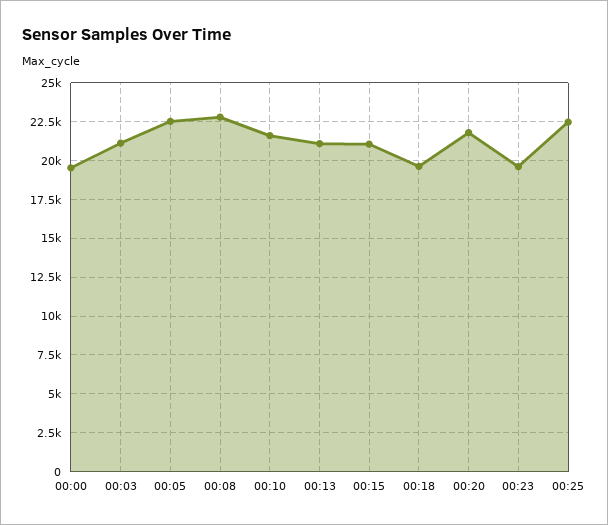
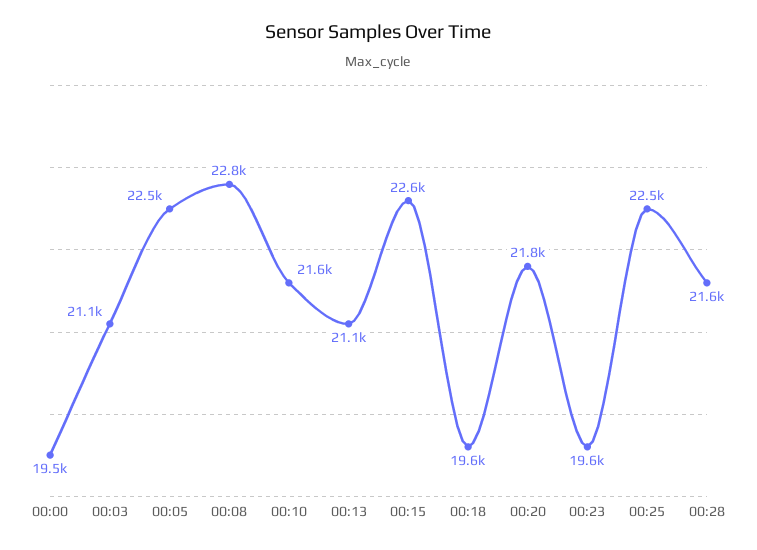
00:15: 21000 -> 22600
00:28: none -> 21600

